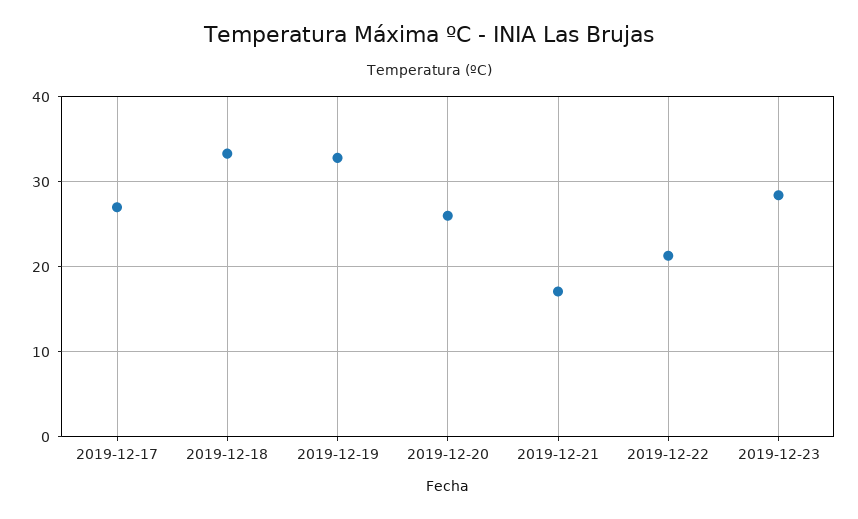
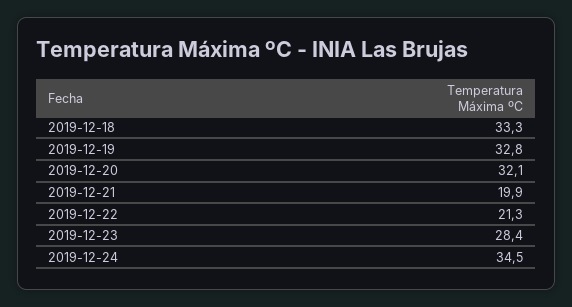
2019-12-17: 27 -> none
2019-12-20: 26 -> 32.1
2019-12-21: 17 -> 19.9
2019-12-24: none -> 34.5

